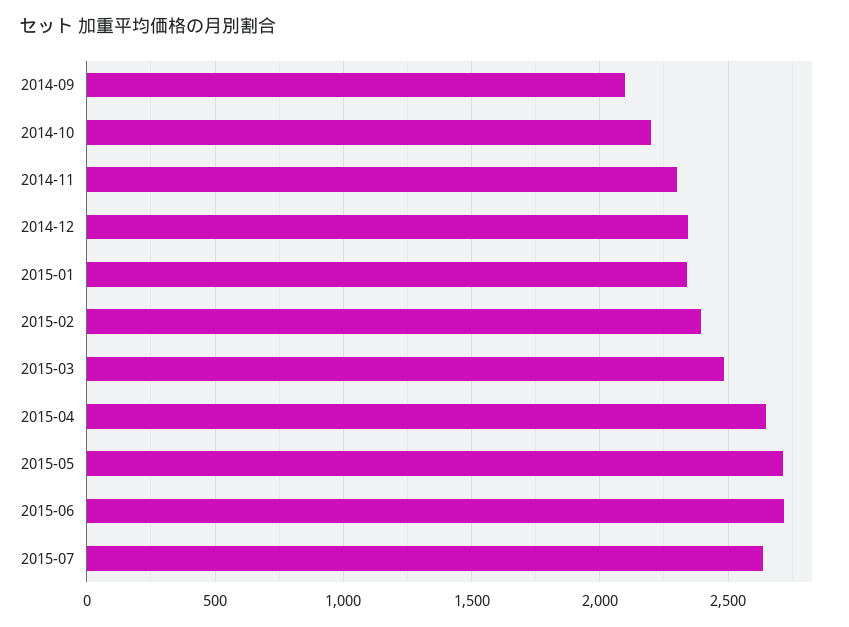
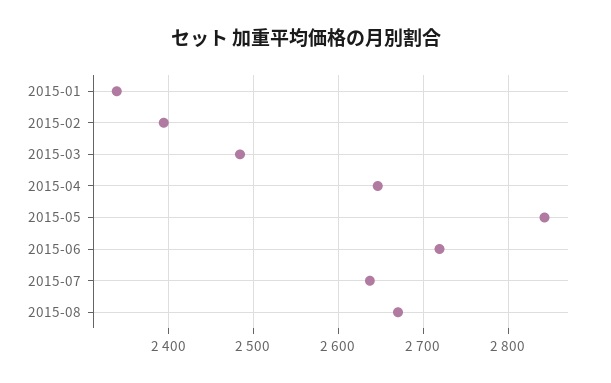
2014-09: 2100 -> none
2014-10: 2200 -> none
2014-11: 2300 -> none
2014-12: 2350 -> none
2015-05: 2700 -> 2840
2015-08: none -> 2670

